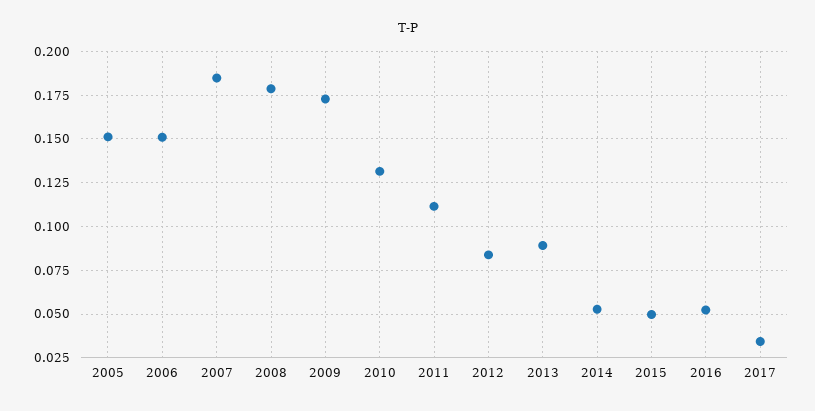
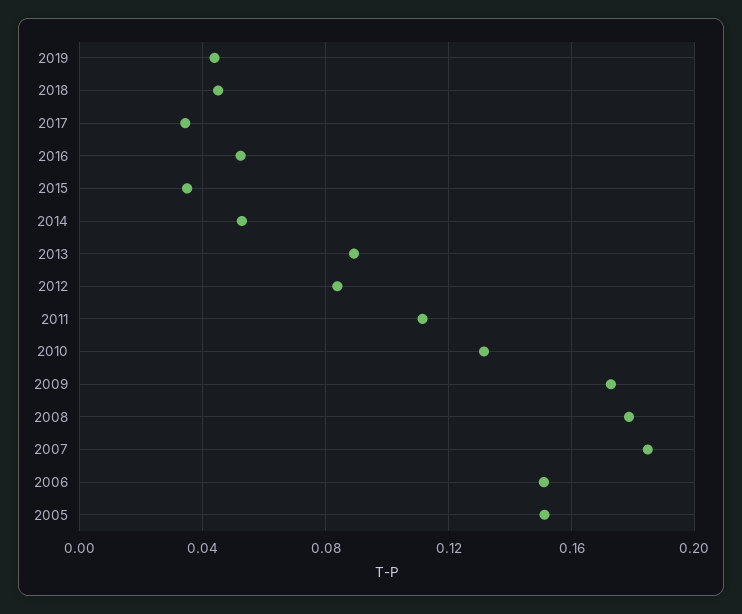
2015: 0.05 -> 0.035
2019: none -> 0.045
2018: none -> 0.045

